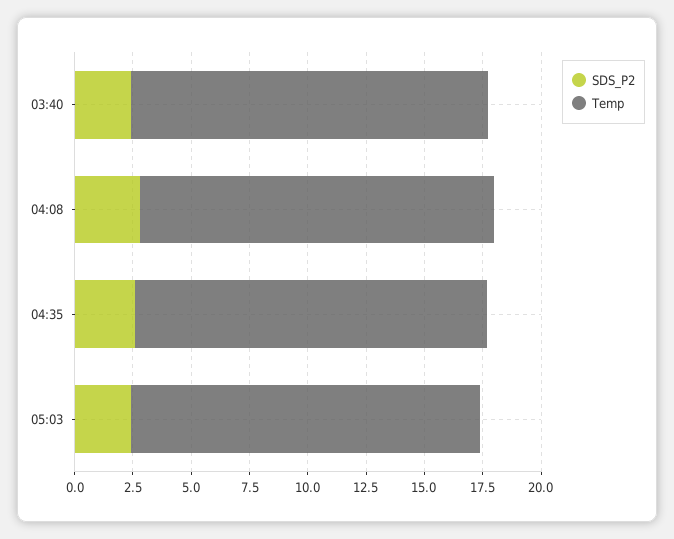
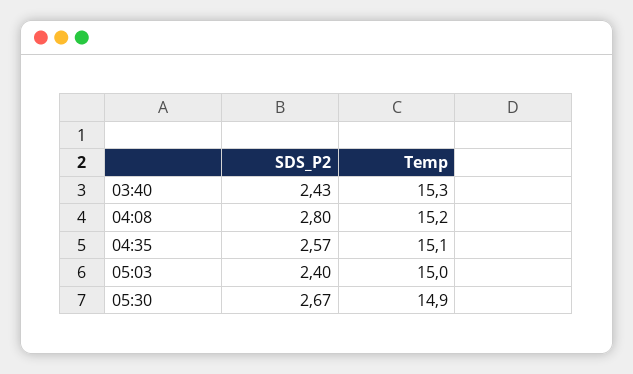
SDS_P2, 05:30: none -> 2.67
Temp, 05:30: none -> 14.9

